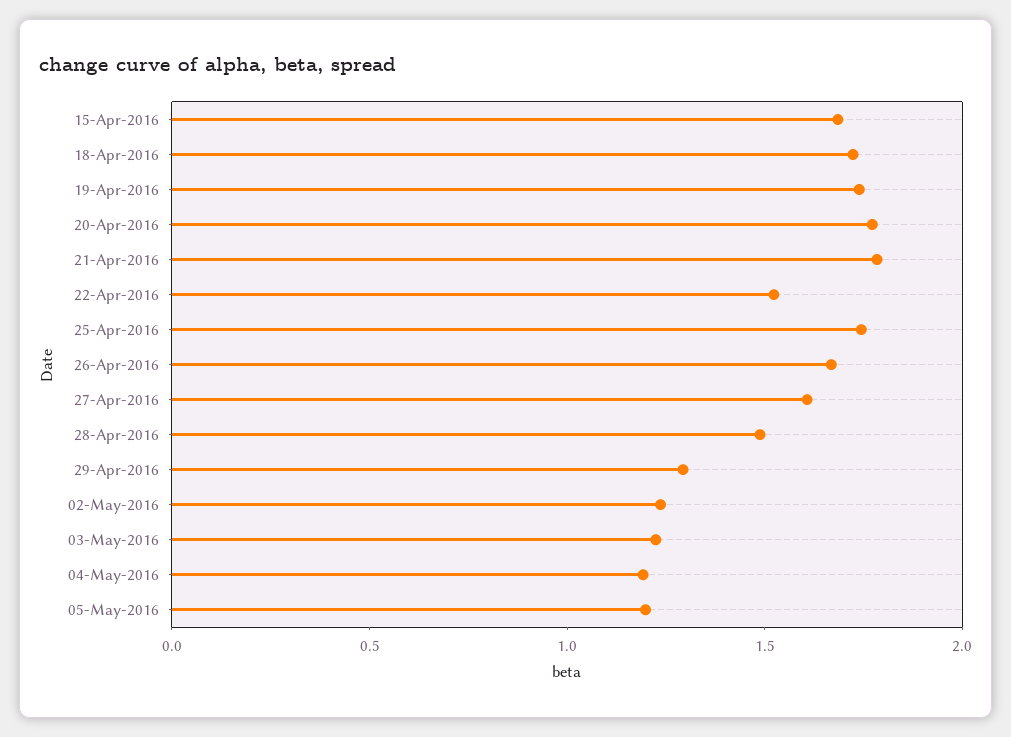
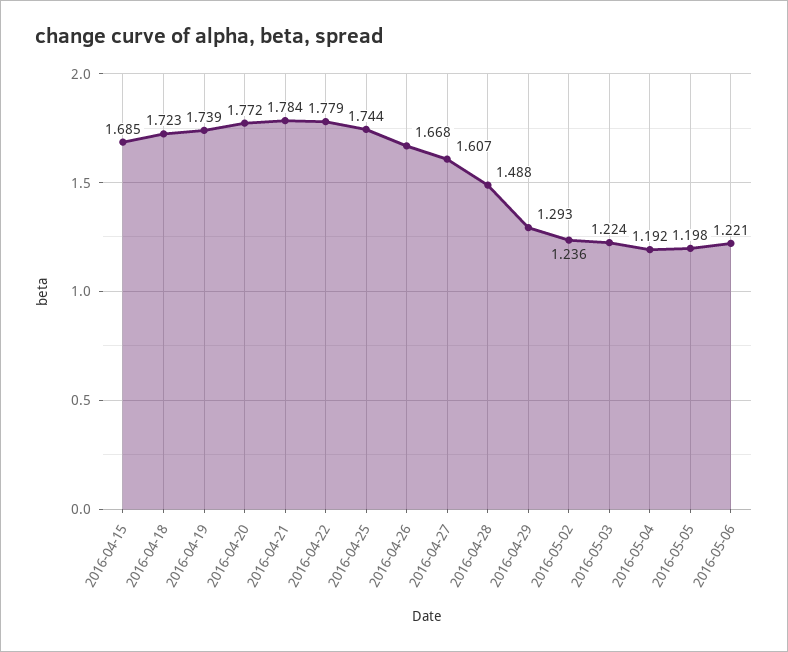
22-Apr-2016: 1.5 -> 1.779
2016-05-06: none -> 1.221

